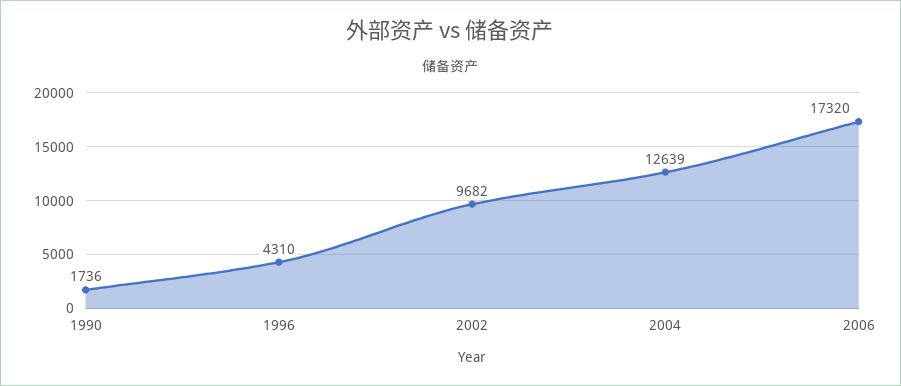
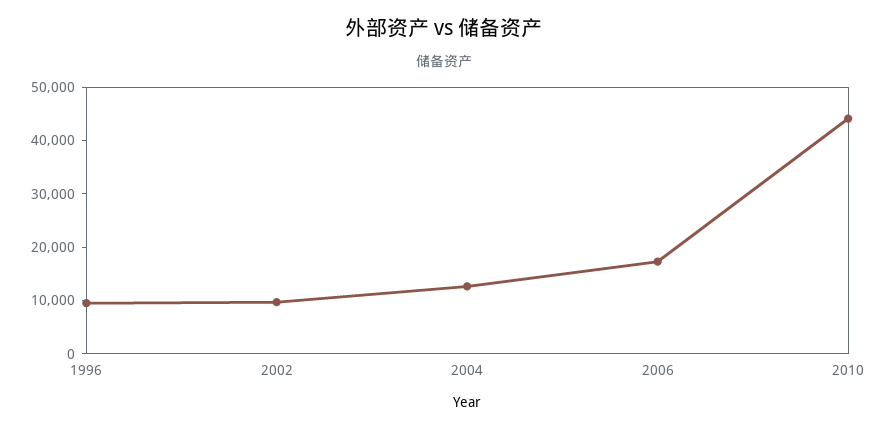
1990: 1736 -> none
1996: 4310 -> 10000
2010: none -> 44000

